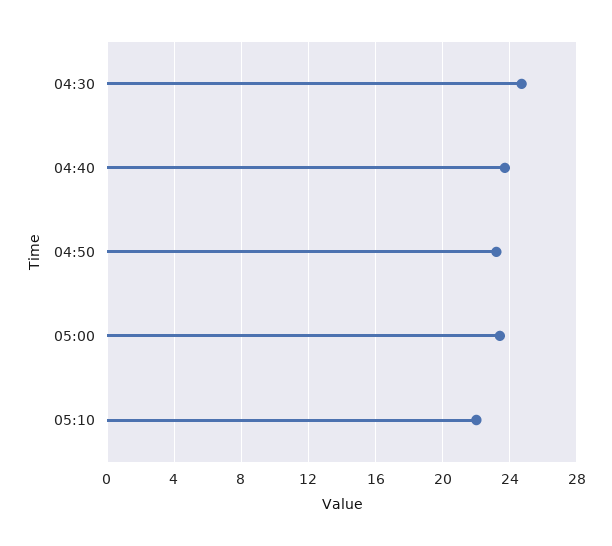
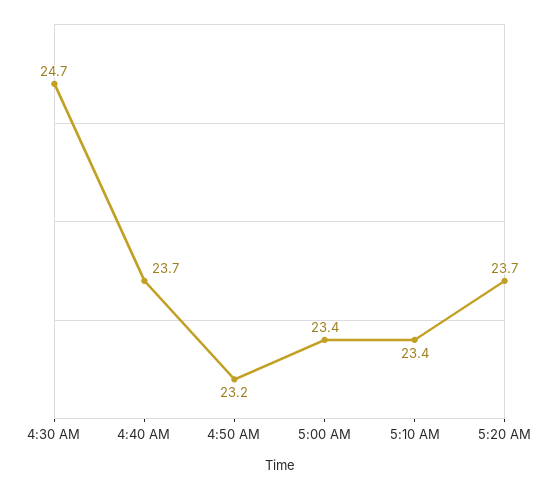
05:10: 22 -> 23.4
5:20 AM: none -> 23.7

